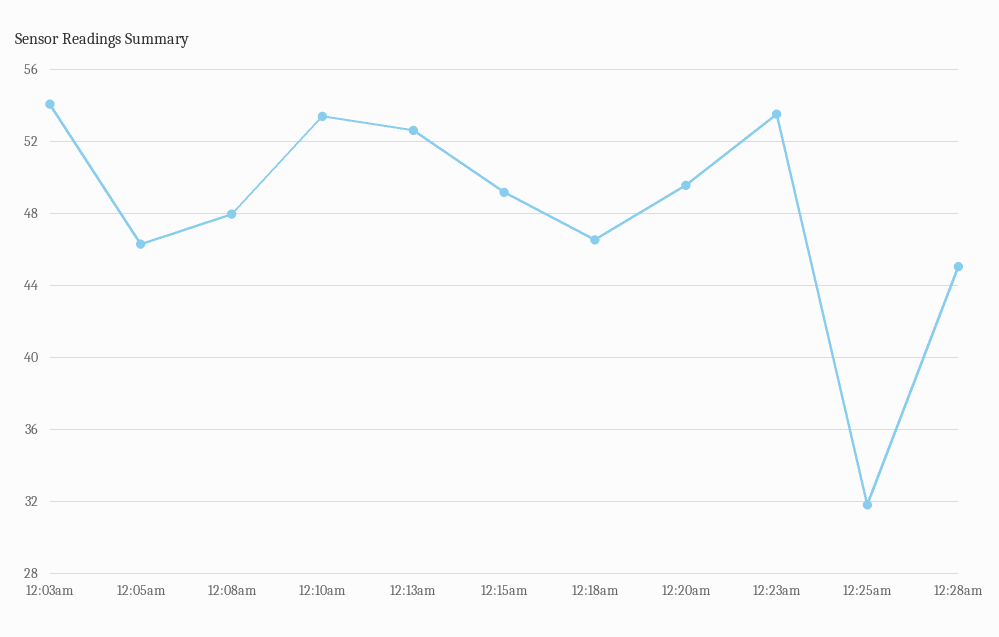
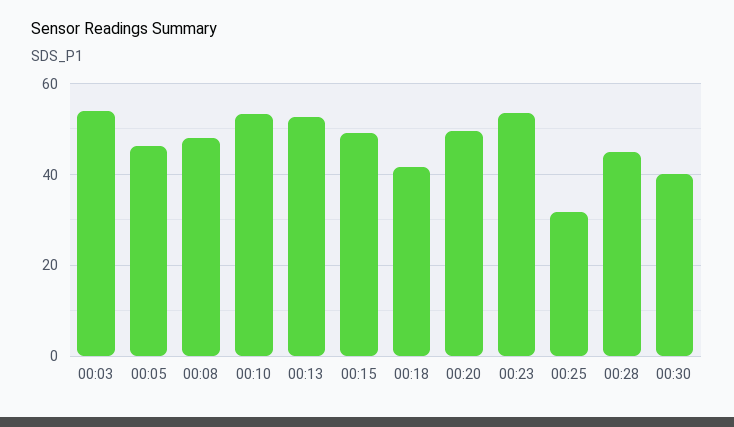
12:18am: 46.5 -> 42
00:30: none -> 40

